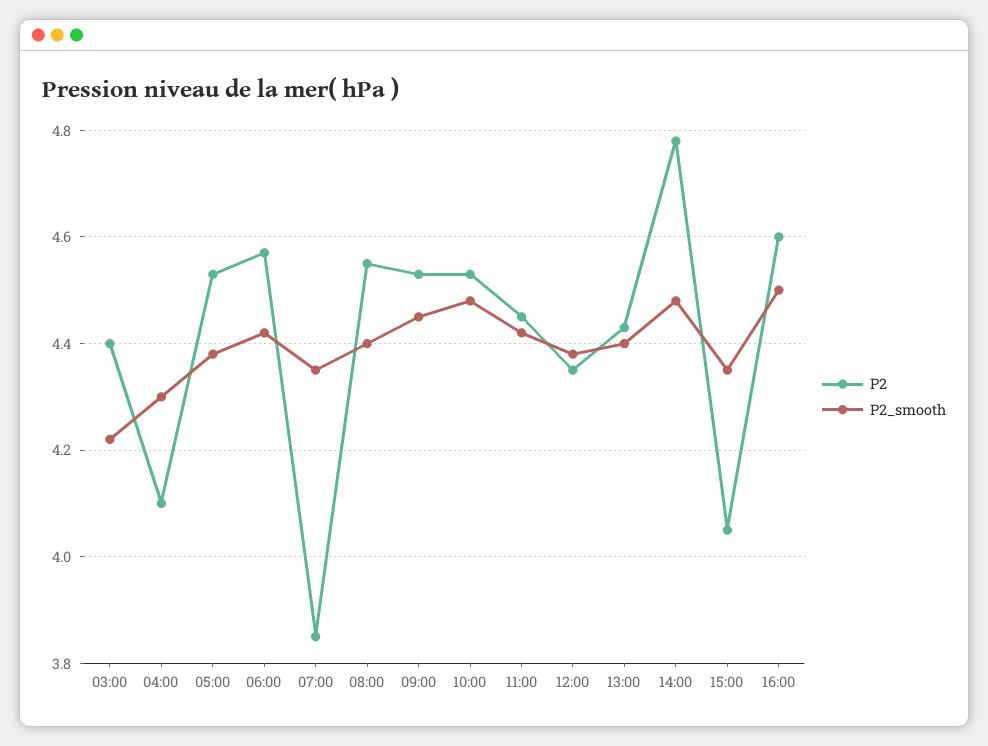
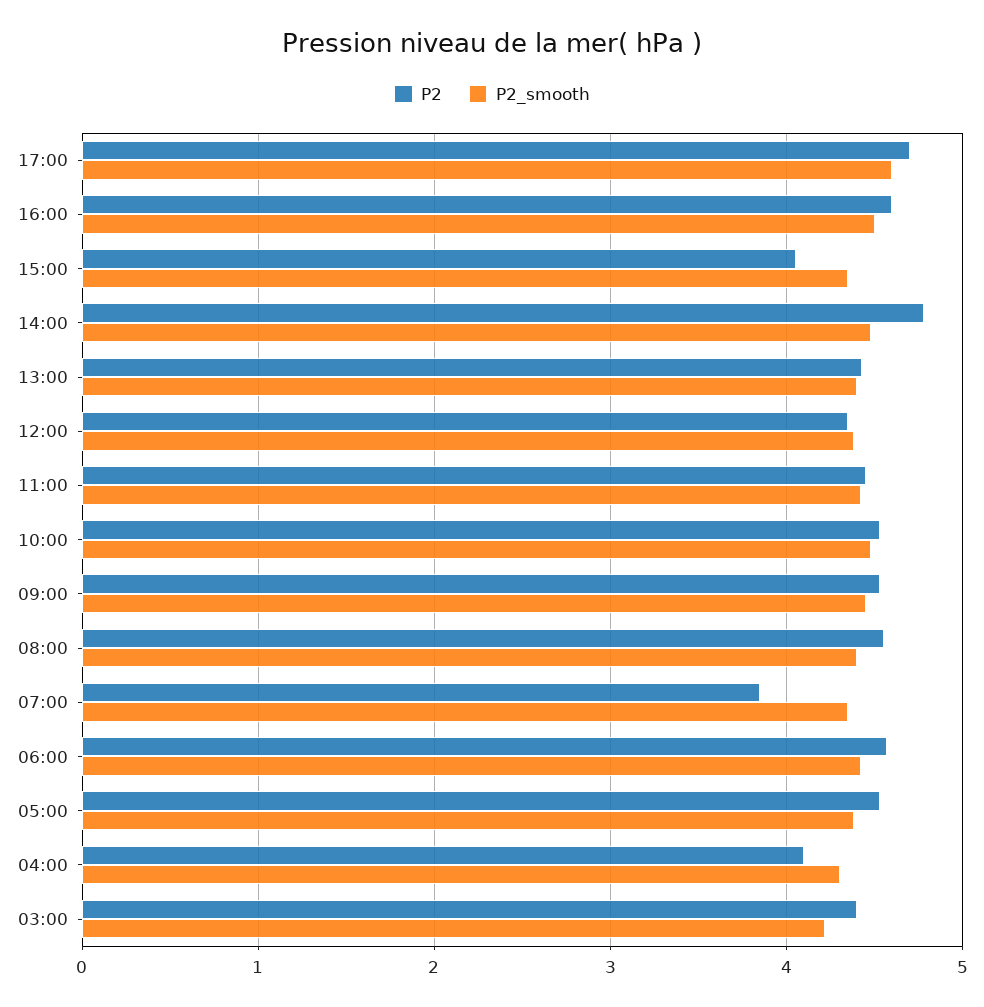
P2, 17:00: none -> 4.7
P2_smooth, 17:00: none -> 4.6

